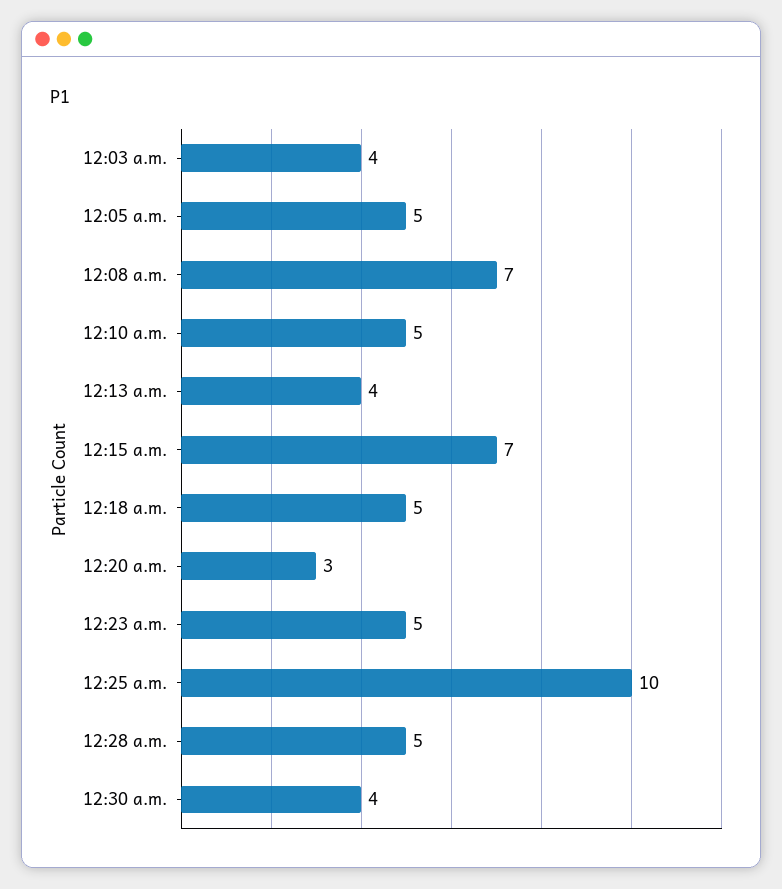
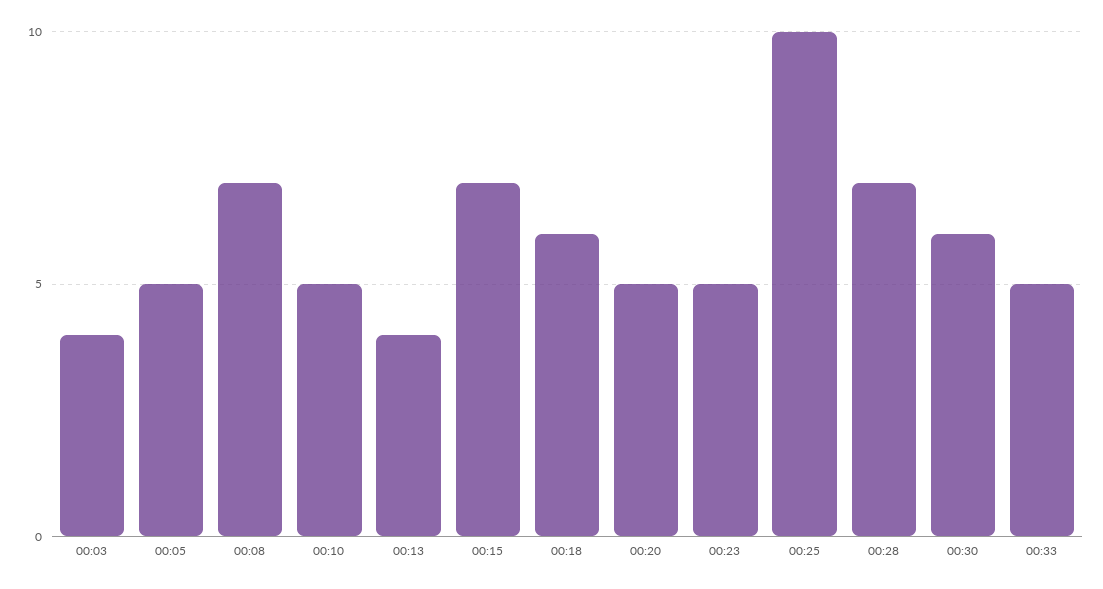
12:18 a.m.: 5 -> 6
12:20 a.m.: 3 -> 5
12:28 a.m.: 5 -> 7
12:30 a.m.: 4 -> 6
00:33: none -> 5

